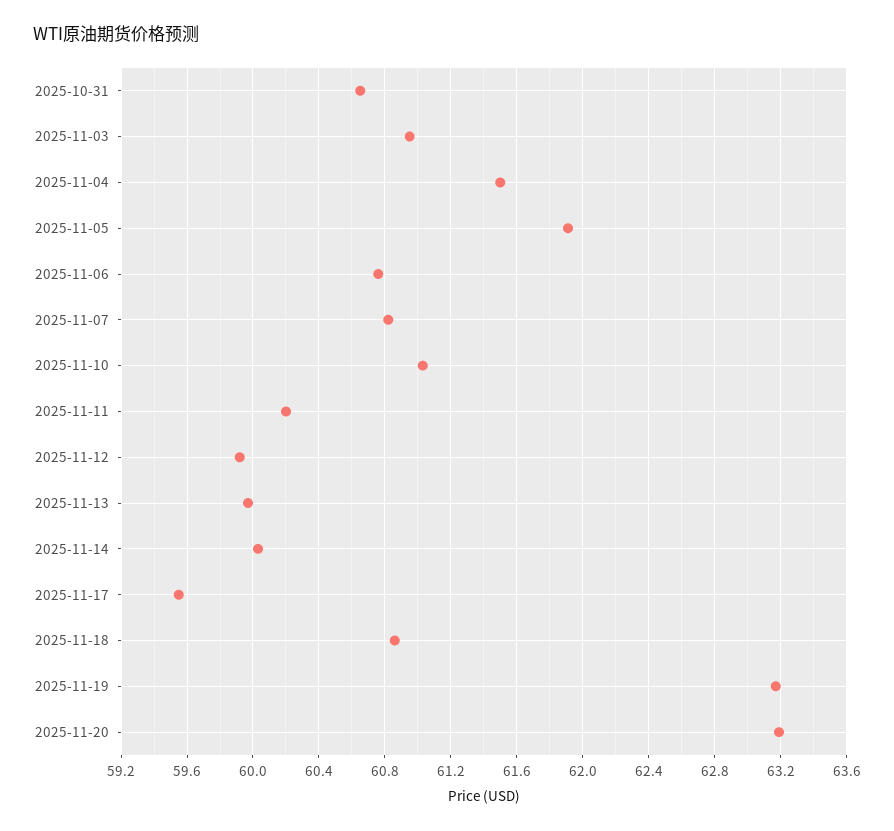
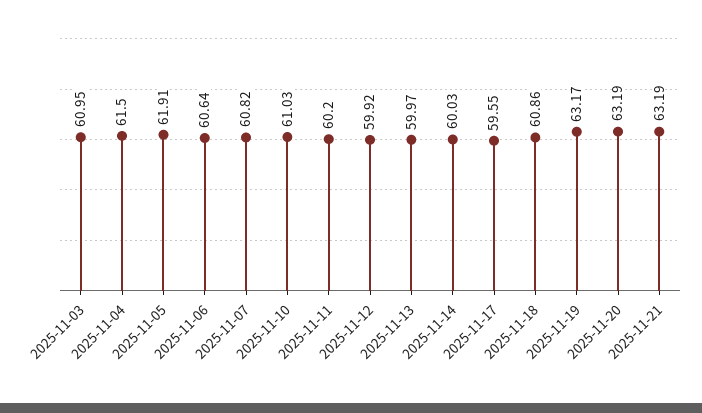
2025-10-31: 60.65 -> none
2025-11-06: 60.75 -> 60.64
2025-11-21: none -> 63.19

